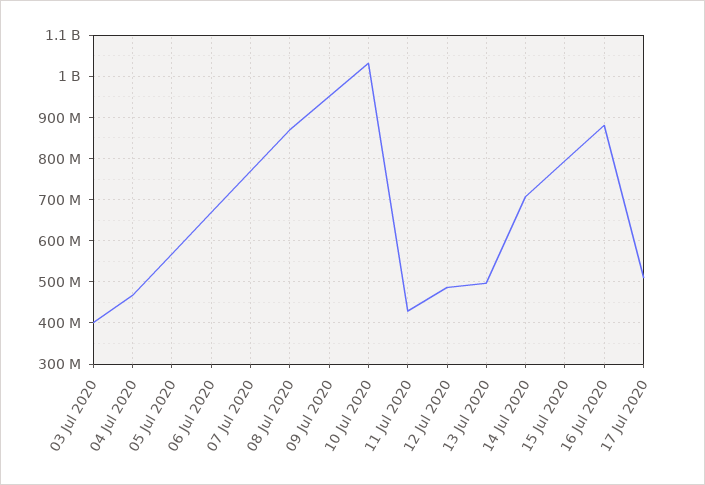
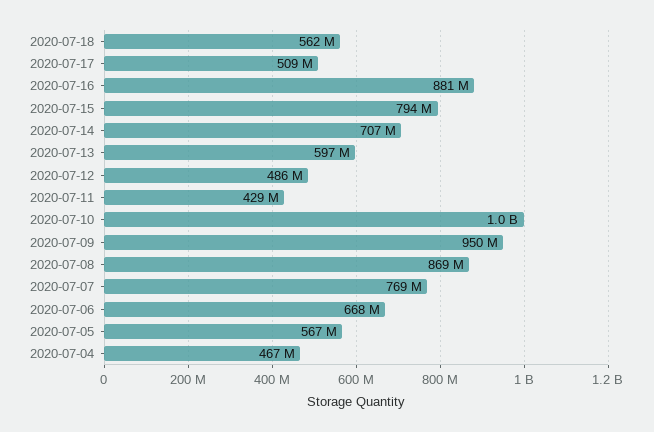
03 Jul 2020: 400000000 -> none
13 Jul 2020: 500000000 -> 597000000
2020-07-18: none -> 562000000

